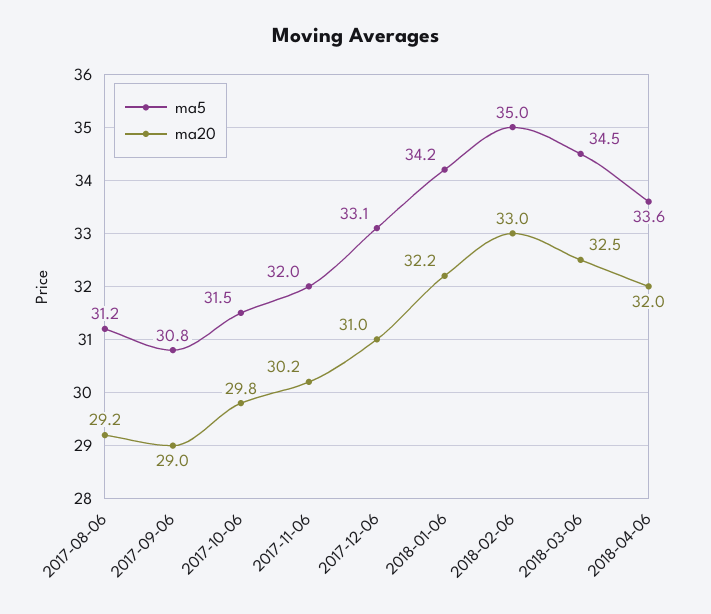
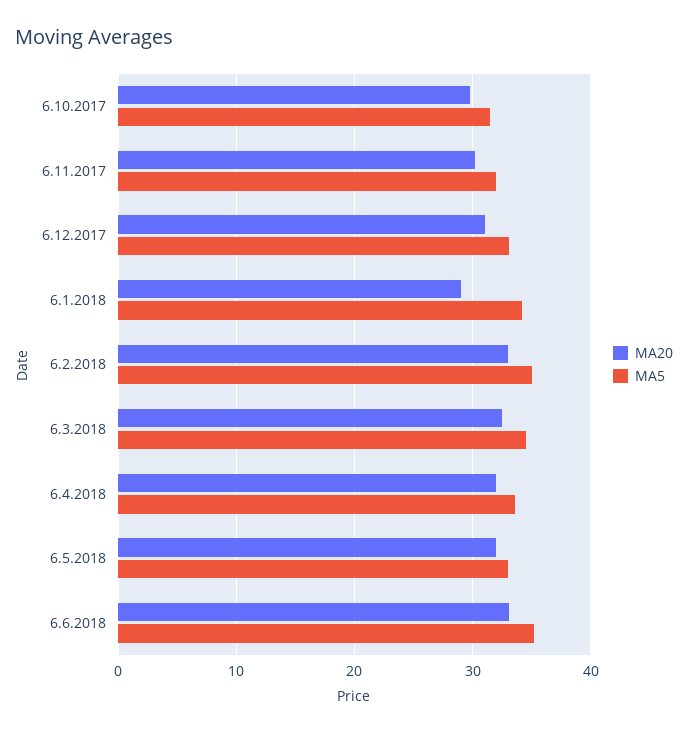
ma5, 2017-08-06: 31.2 -> none
ma20, 2017-08-06: 29.2 -> none
ma5, 2017-09-06: 30.8 -> none
ma20, 2017-09-06: 29 -> none
ma20, 2018-01-06: 32.2 -> 29
ma20, 6.5.2018: none -> 32
ma5, 6.5.2018: none -> 33
ma20, 6.6.2018: none -> 33
ma5, 6.6.2018: none -> 35

